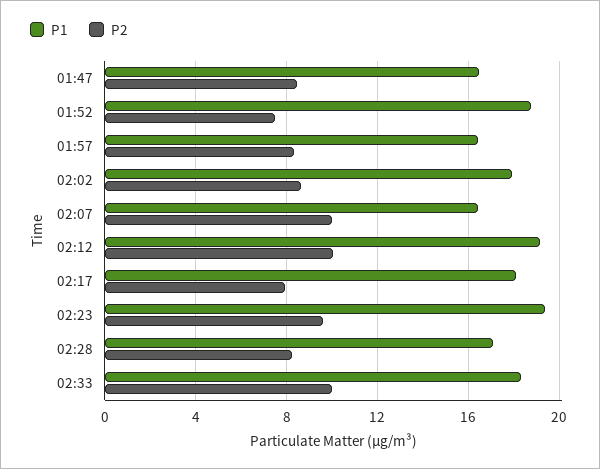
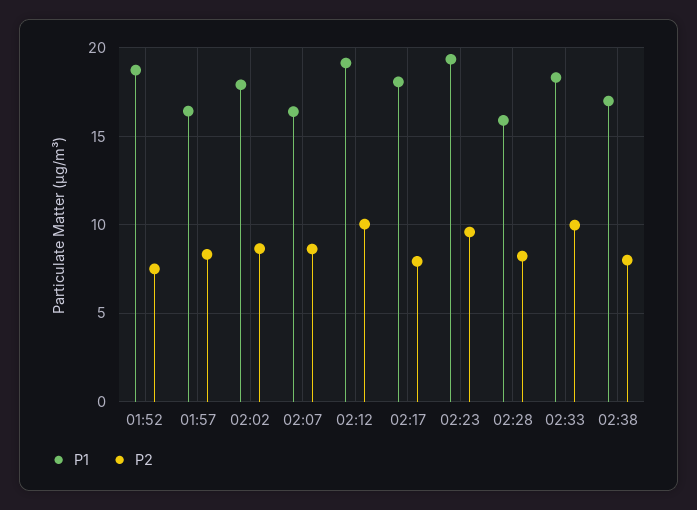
P1, 01:47: 16.5 -> none
P2, 01:47: 8.5 -> none
P2, 02:07: 10 -> 8.5
P1, 02:28: 17 -> 16
P1, 02:38: none -> 17
P2, 02:38: none -> 8

